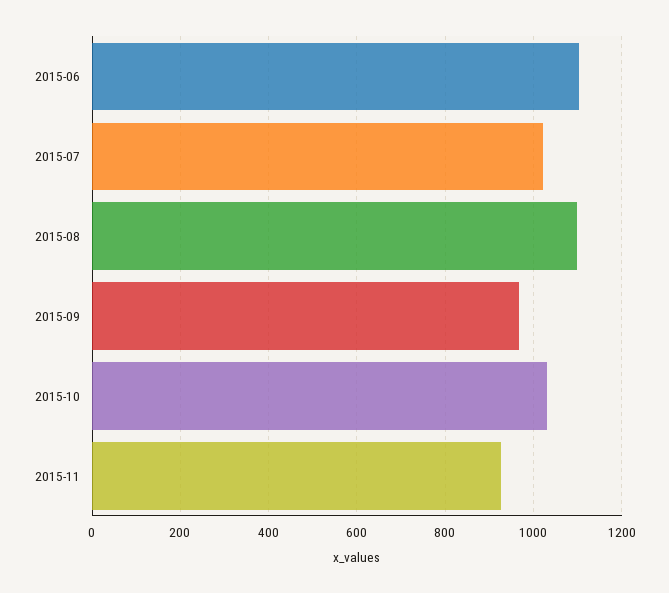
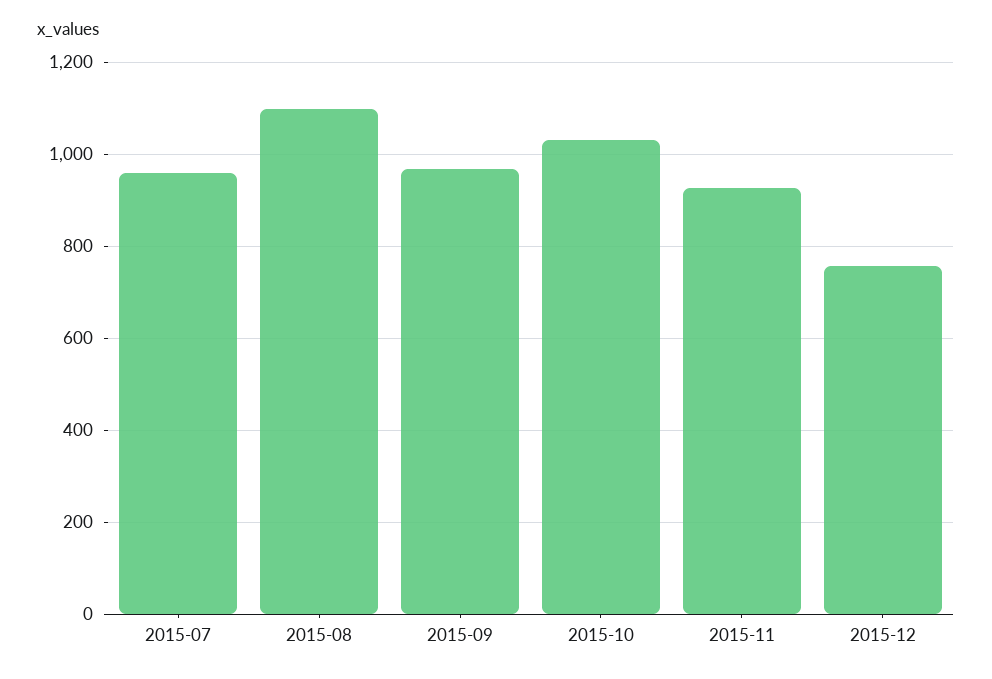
2015-06: 1100 -> none
2015-07: 1020 -> 960
2015-12: none -> 760

